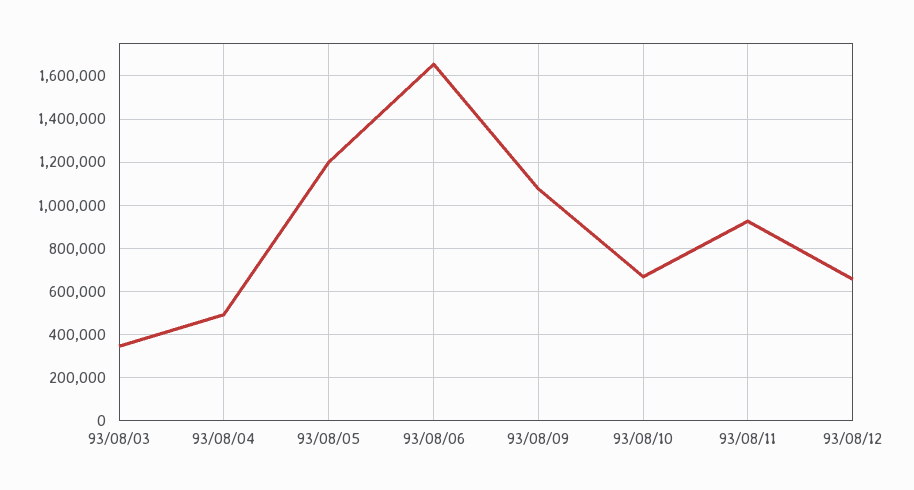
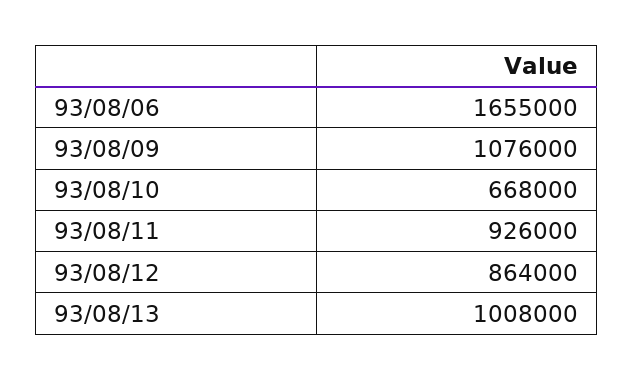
93/08/03: 350000 -> none
93/08/04: 500000 -> none
93/08/05: 1200000 -> none
93/08/12: 650000 -> 864000
93/08/13: none -> 1008000

